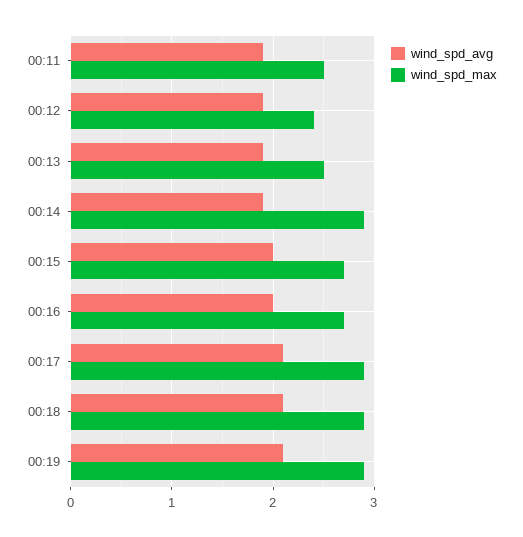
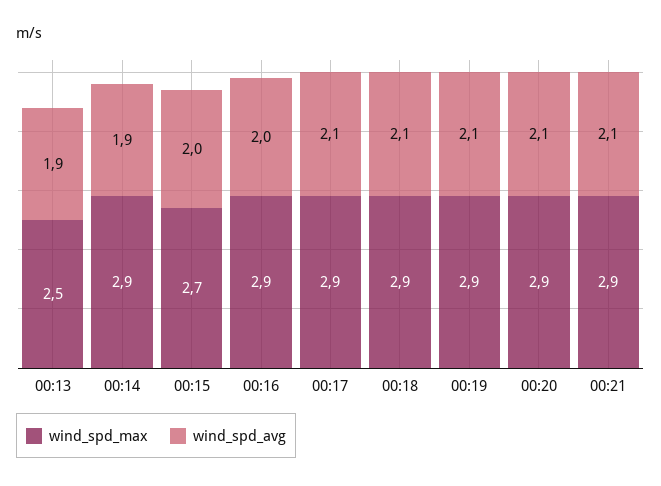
wind_spd_avg, 00:11: 1.9 -> none
wind_spd_max, 00:11: 2.5 -> none
wind_spd_avg, 00:12: 1.9 -> none
wind_spd_max, 00:12: 2.4 -> none
wind_spd_max, 00:16: 2.7 -> 2.9
wind_spd_max, 00:20: none -> 2.9
wind_spd_avg, 00:20: none -> 2.1
wind_spd_max, 00:21: none -> 2.9
wind_spd_avg, 00:21: none -> 2.1

